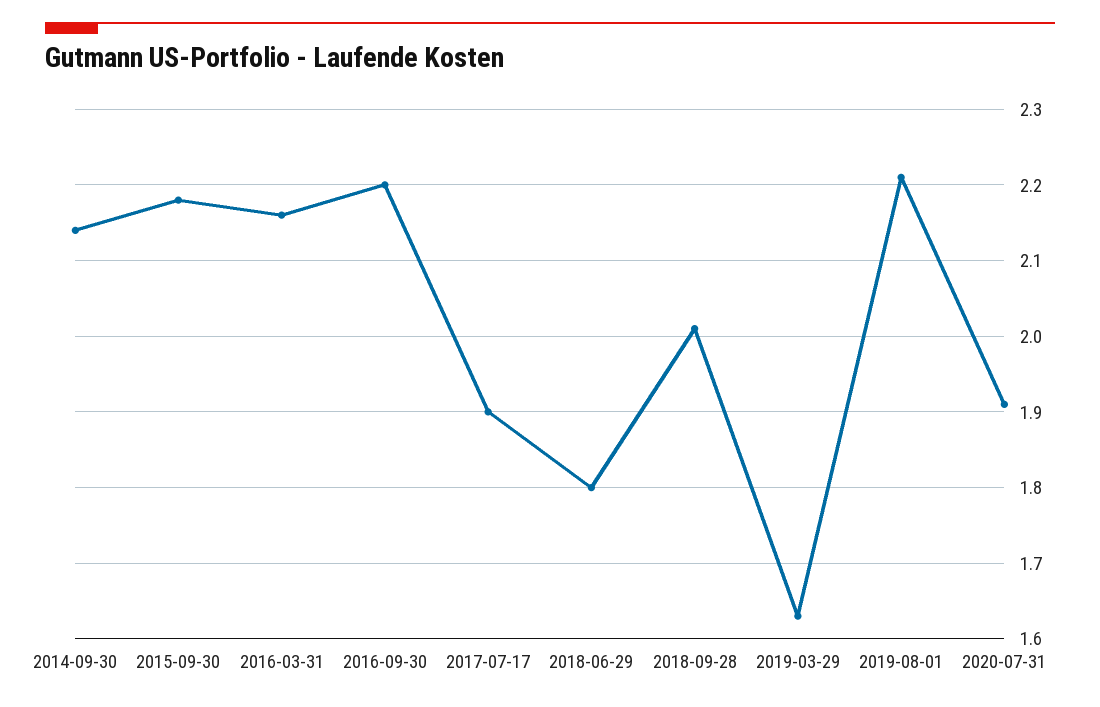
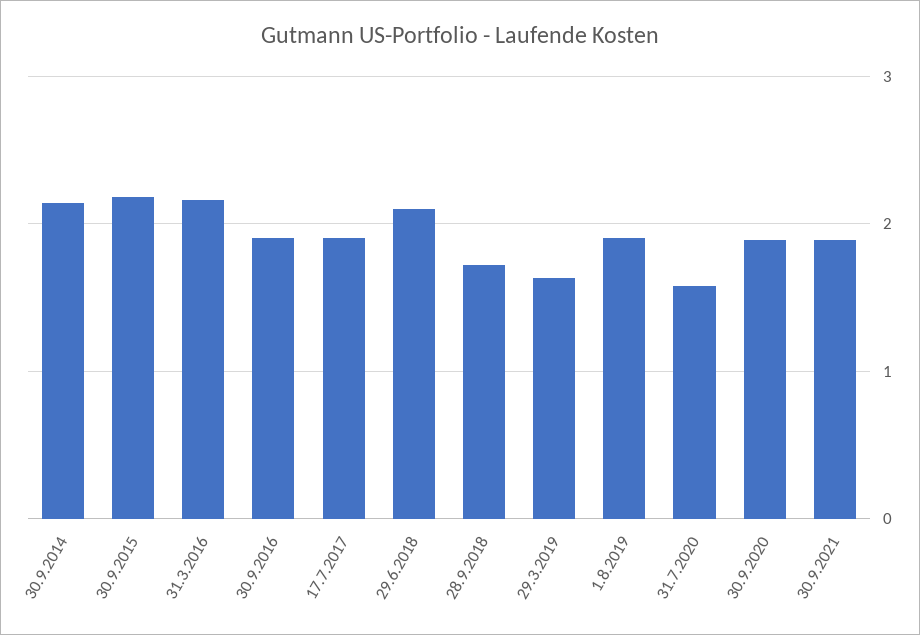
2016-09-30: 2.2 -> 1.9
2018-06-29: 1.8 -> 2.1
2018-09-28: 2.01 -> 1.7
2019-08-01: 2.21 -> 1.9
2020-07-31: 1.91 -> 1.6
30.9.2020: none -> 1.9
30.9.2021: none -> 1.9

